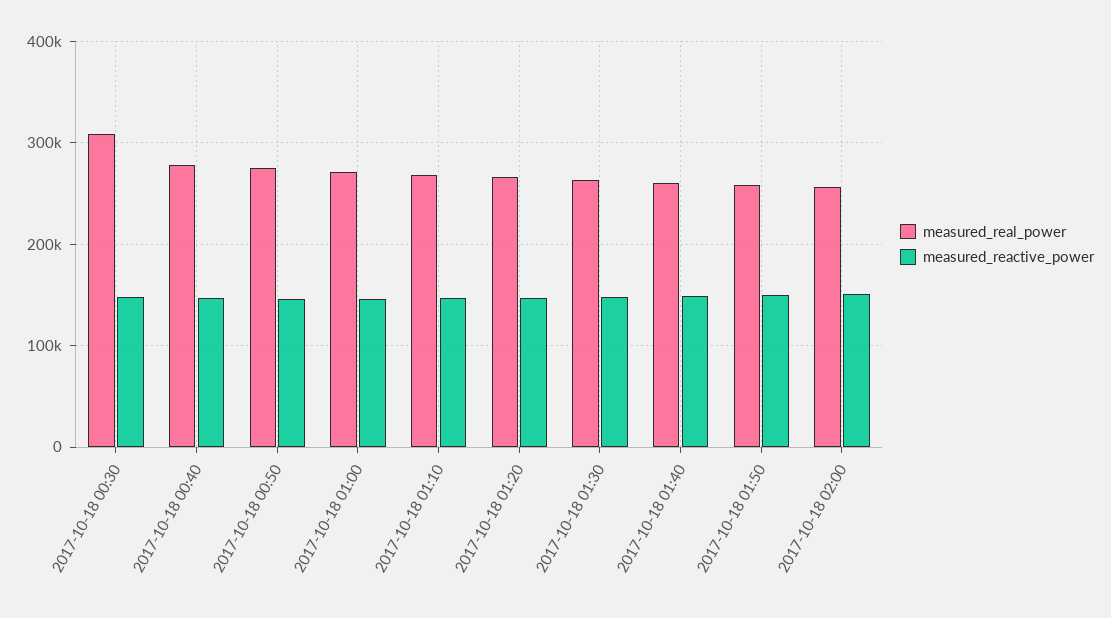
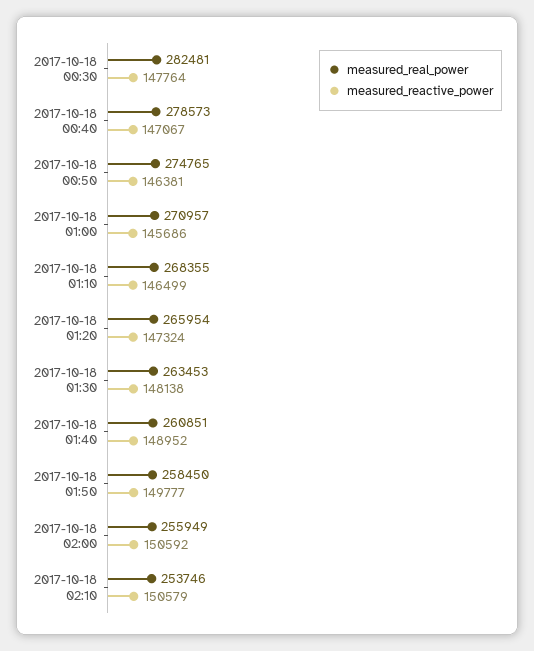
measured_real_power, 2017-10-18 00:30: 310000 -> 282481
measured_real_power, 2017-10-18 02:10: none -> 253746
measured_reactive_power, 2017-10-18 02:10: none -> 150579

